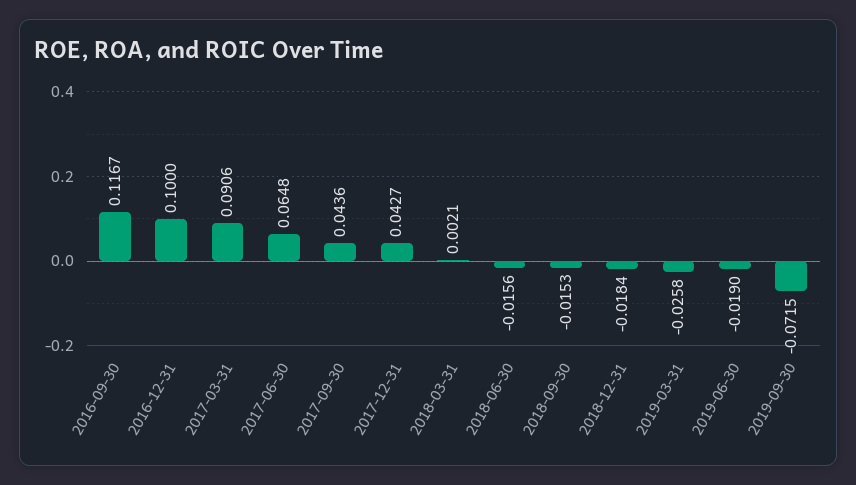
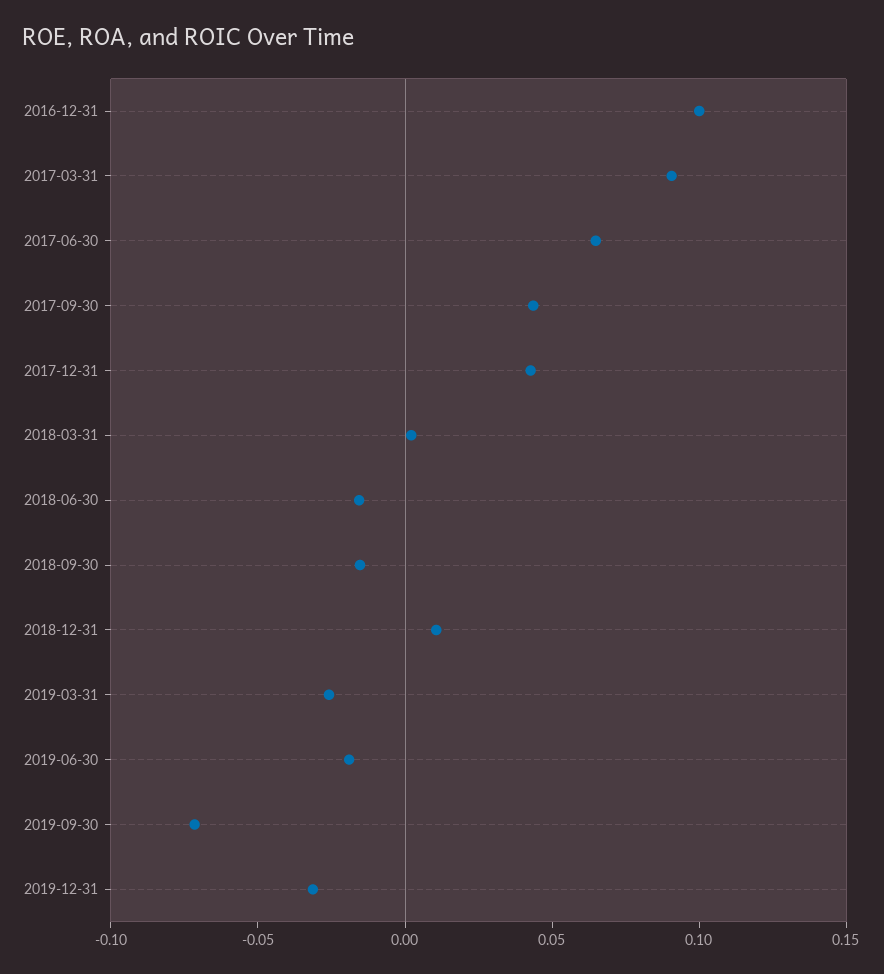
2016-09-30: 0.1167 -> none
2018-12-31: -0.0184 -> 0.01
2019-12-31: none -> -0.03

